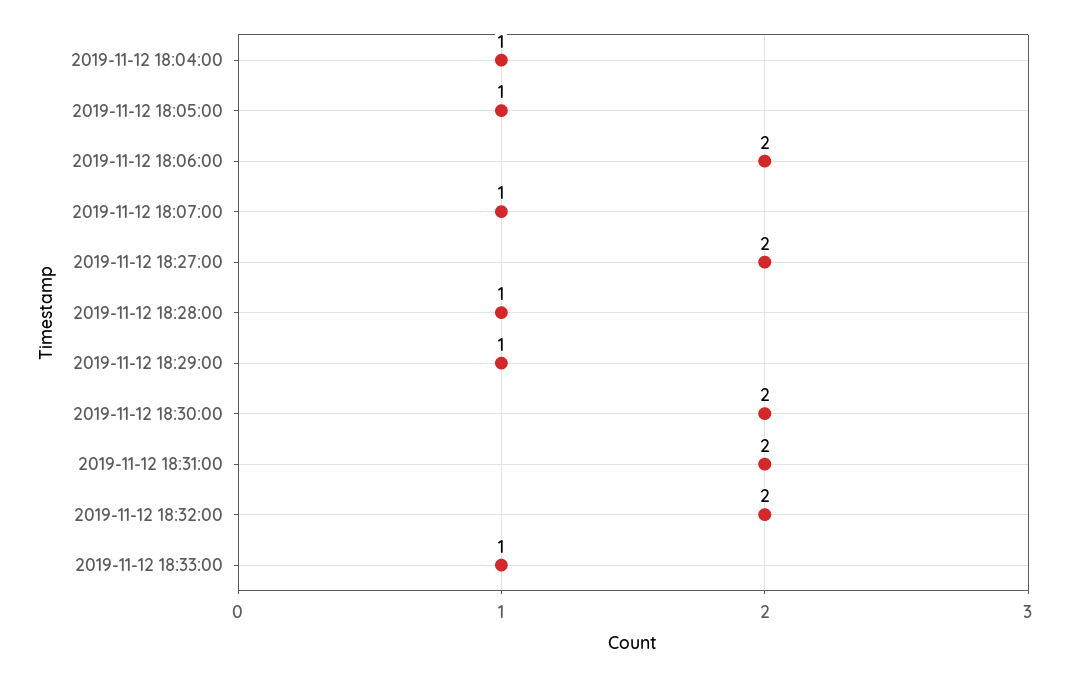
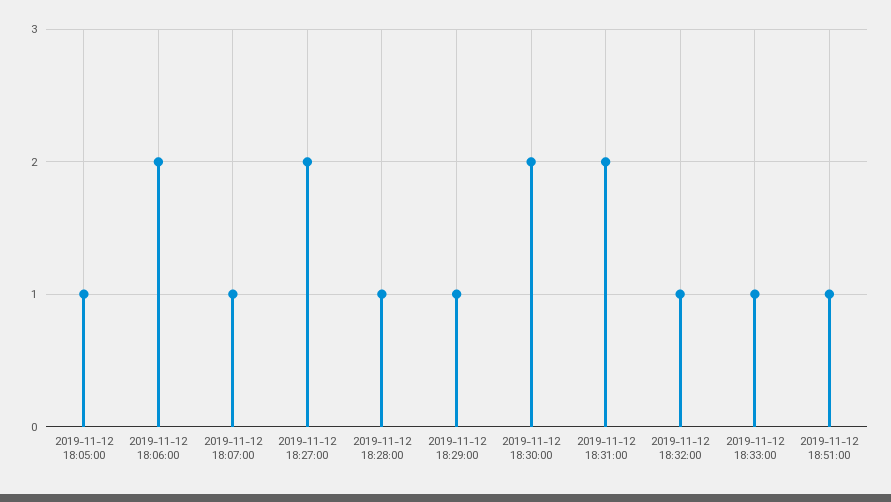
2019-11-12 18:04:00: 1 -> none
2019-11-12 18:32:00: 2 -> 1
2019-11-12 18:51:00: none -> 1

